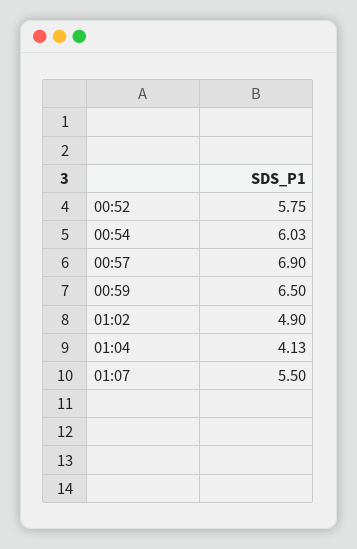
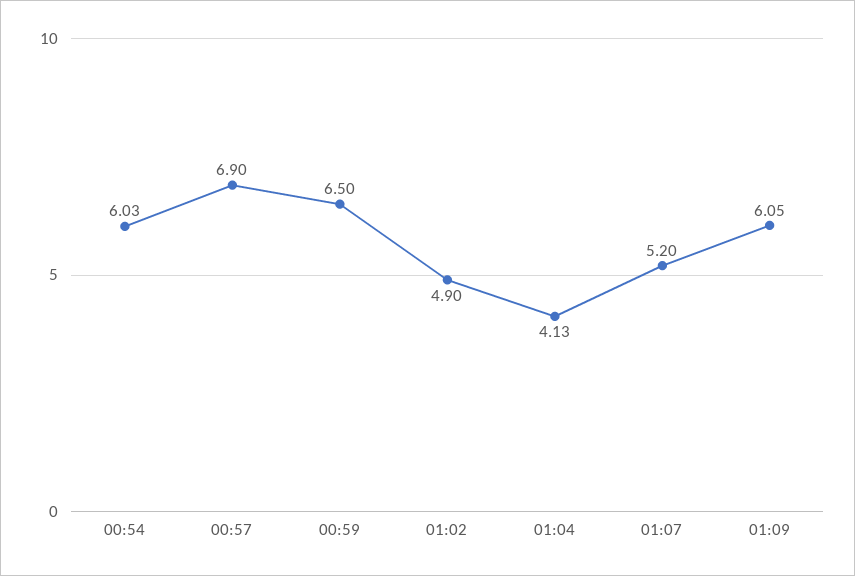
00:52: 5.75 -> none
01:07: 5.5 -> 5.2
01:09: none -> 6.05

